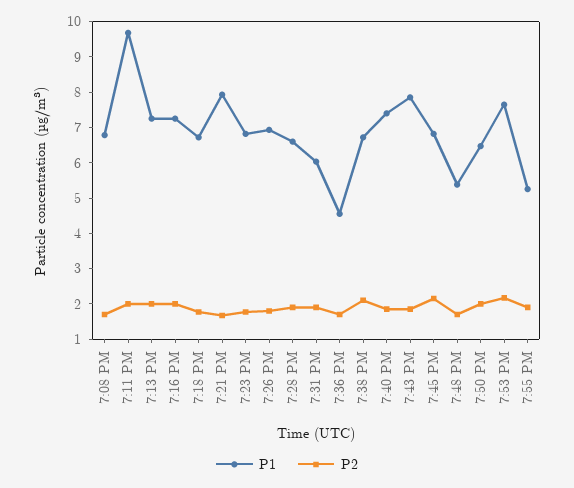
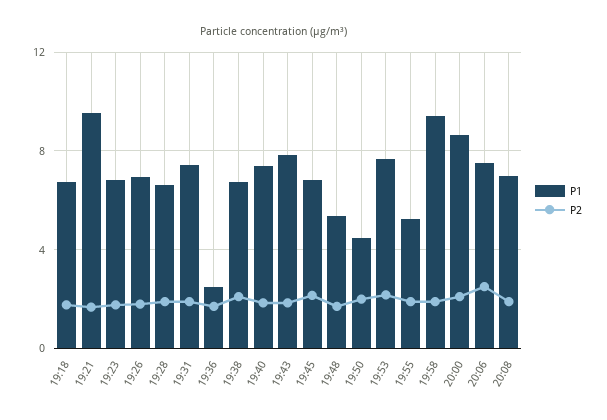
P1, 7:08 PM: 6.75 -> none
P2, 7:08 PM: 1.75 -> none
P1, 7:11 PM: 9.75 -> none
P2, 7:11 PM: 2 -> none
P1, 7:13 PM: 7.25 -> none
P2, 7:13 PM: 2 -> none
P1, 7:16 PM: 7.25 -> none
P2, 7:16 PM: 2 -> none
P1, 7:21 PM: 8 -> 9.5
P1, 7:31 PM: 6 -> 7.5
P1, 7:36 PM: 4.5 -> 2.5
P1, 7:50 PM: 6.5 -> 4.5
P1, 19:58: none -> 9.5
P2, 19:58: none -> 2
P1, 20:00: none -> 8.5
P2, 20:00: none -> 2
P1, 20:06: none -> 7.5
P2, 20:06: none -> 2.5
P1, 20:08: none -> 7
P2, 20:08: none -> 2

